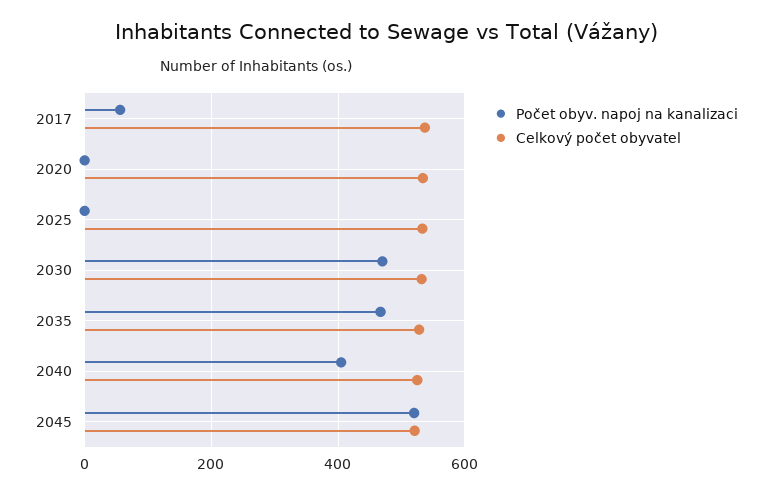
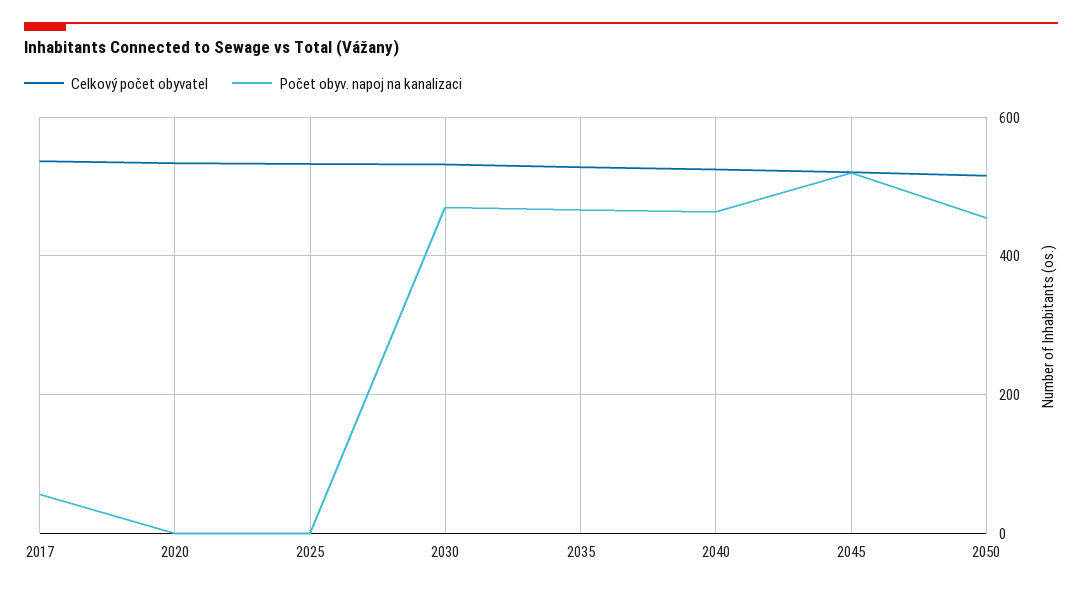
Počet obyv. napoj na kanalizaci, 2040: 400 -> 460
Celkový počet obyvatel, 2050: none -> 520
Počet obyv. napoj na kanalizaci, 2050: none -> 460

